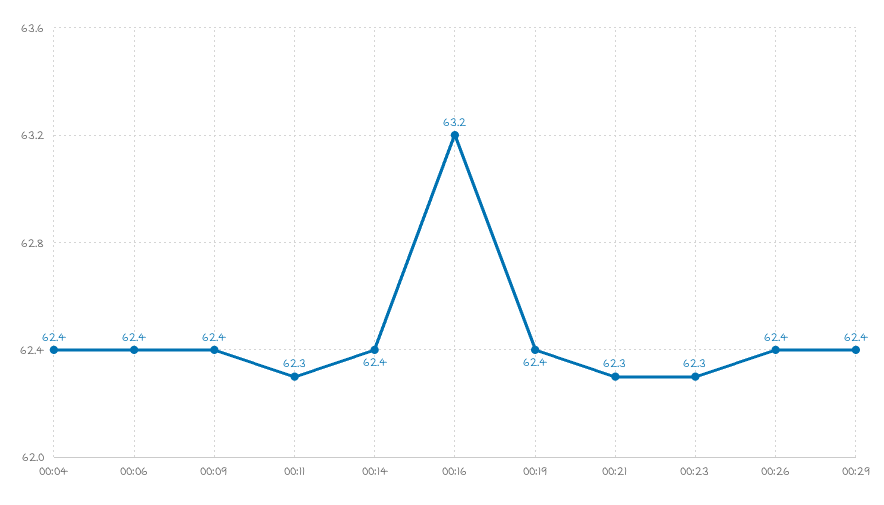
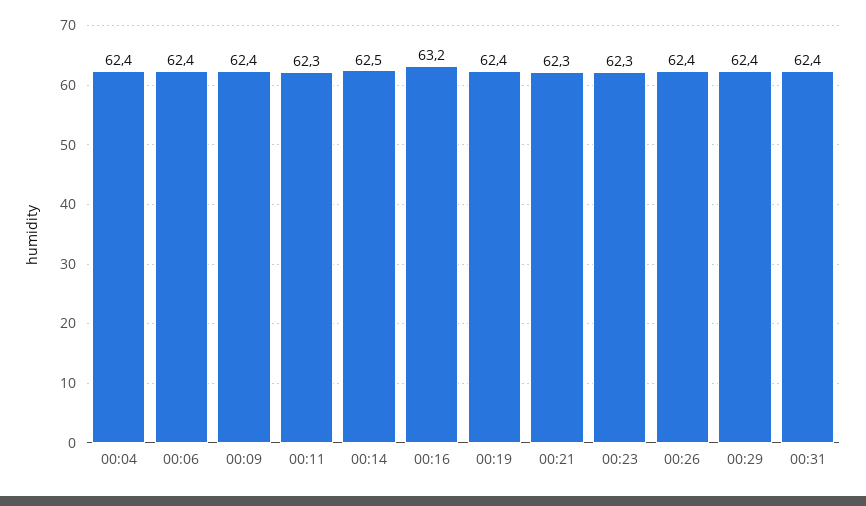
00:14: 62.4 -> 62.5
00:31: none -> 62.4

